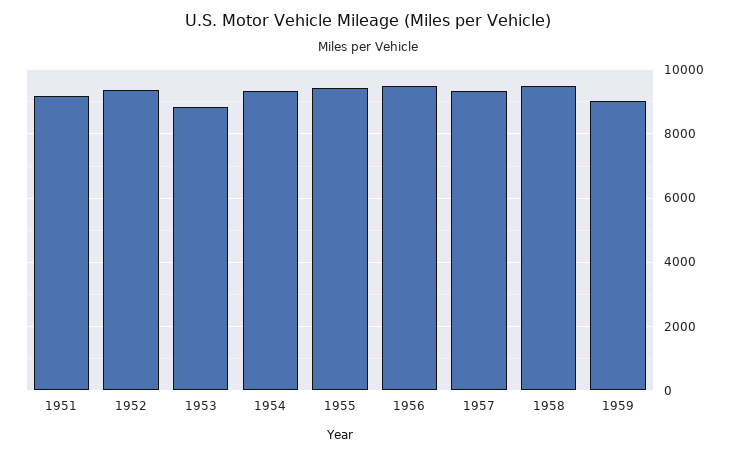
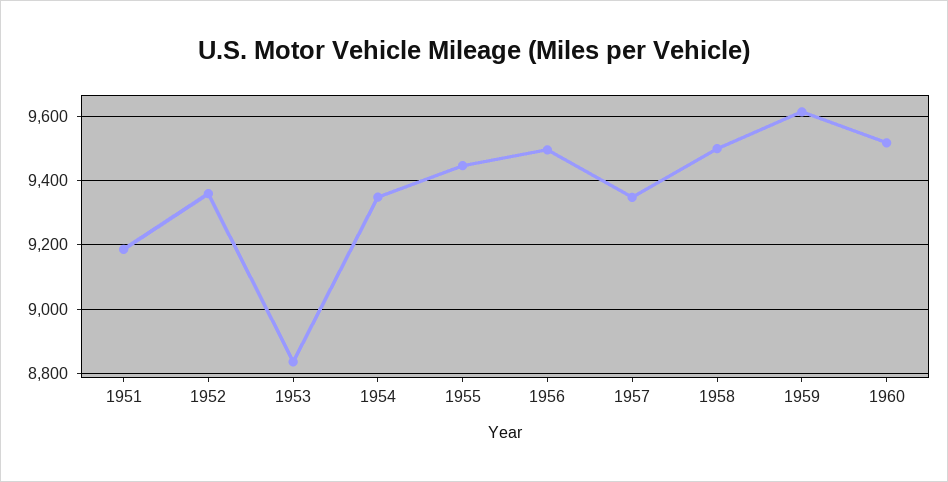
1959: 9000 -> 9620
1960: none -> 9520

